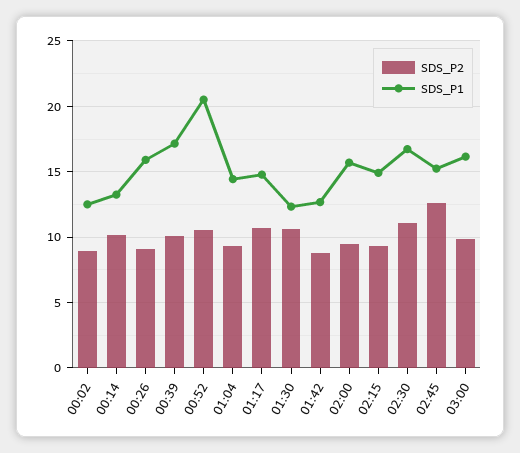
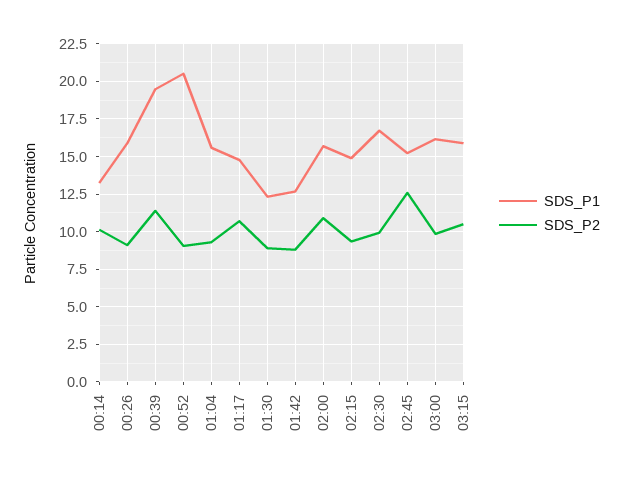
SDS_P2, 00:02: 9 -> none
SDS_P1, 00:02: 12.5 -> none
SDS_P2, 00:39: 10 -> 11.5
SDS_P1, 00:39: 17 -> 19.5
SDS_P2, 00:52: 10.5 -> 9
SDS_P1, 01:04: 14.5 -> 15.5
SDS_P2, 01:30: 10.5 -> 9
SDS_P2, 02:00: 9.5 -> 11
SDS_P2, 02:30: 11 -> 10
SDS_P1, 03:15: none -> 16
SDS_P2, 03:15: none -> 10.5

